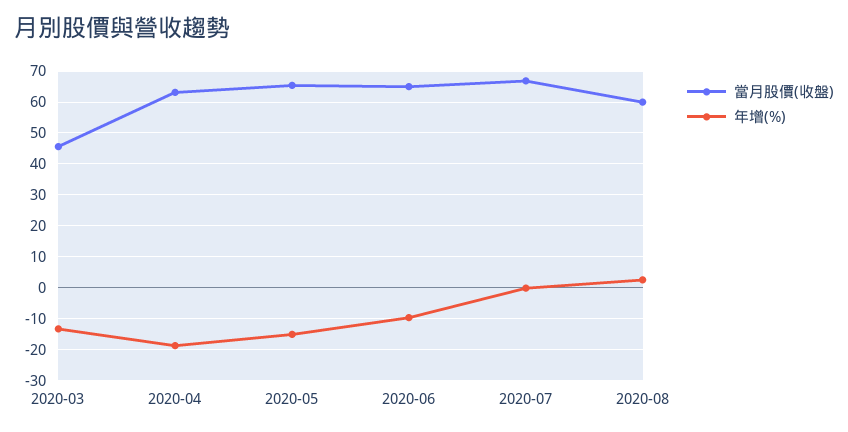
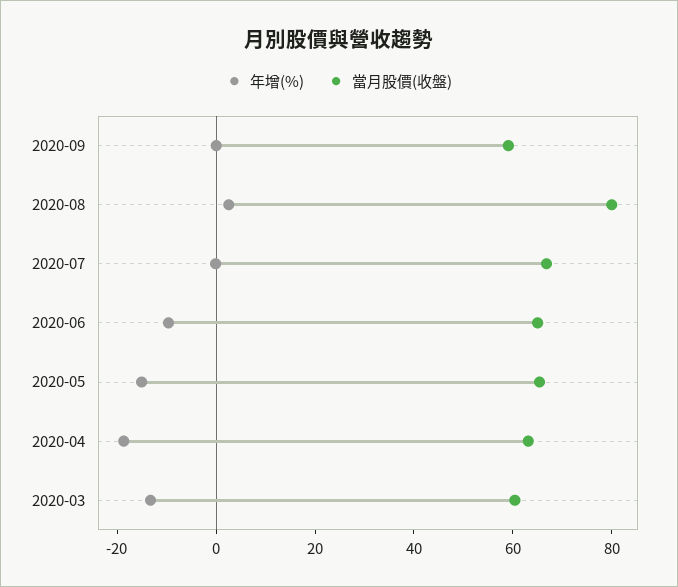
當月股價(收盤), 2020-03: 46 -> 60
當月股價(收盤), 2020-08: 60 -> 80
年增(%), 2020-09: none -> 0
當月股價(收盤), 2020-09: none -> 60

